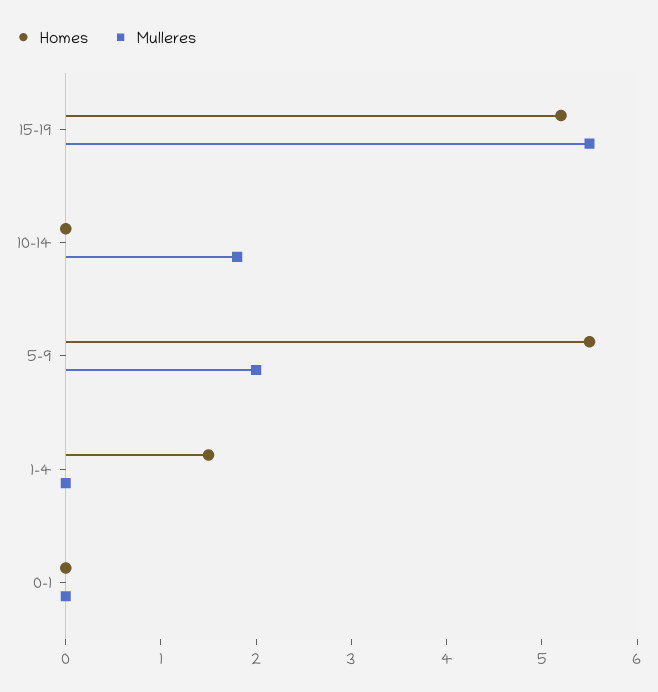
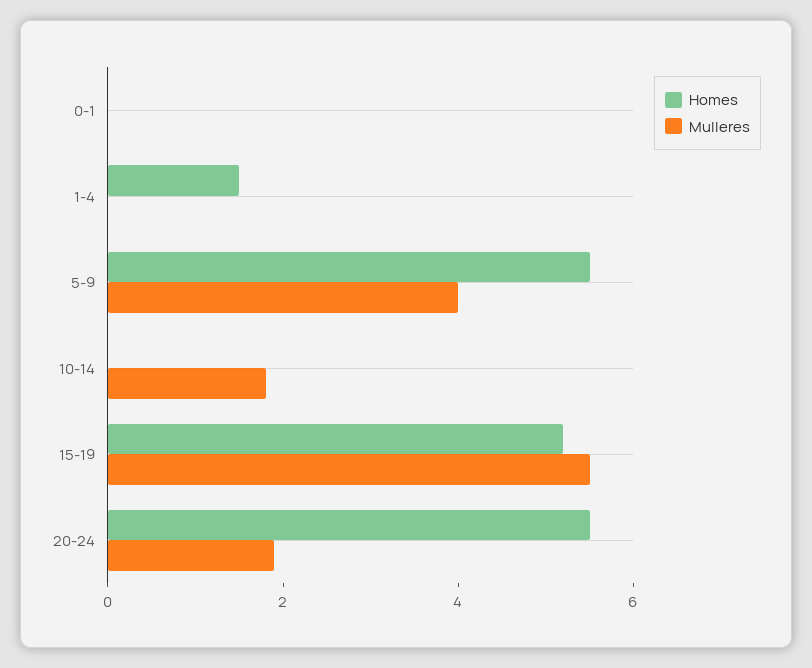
Mulleres, 5-9: 2 -> 4
Homes, 20-24: none -> 5.5
Mulleres, 20-24: none -> 2

